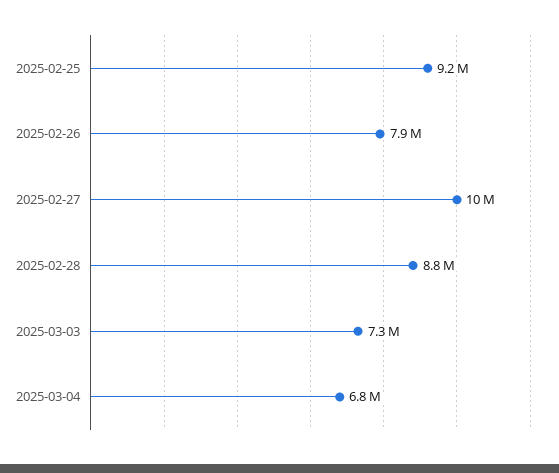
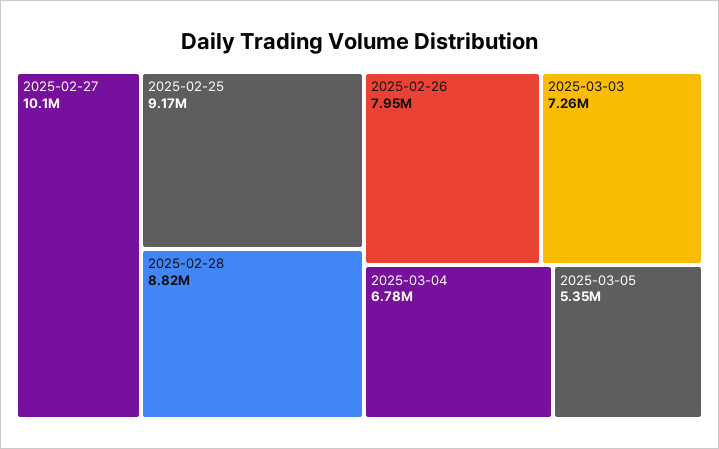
2025-03-05: none -> 5350000

